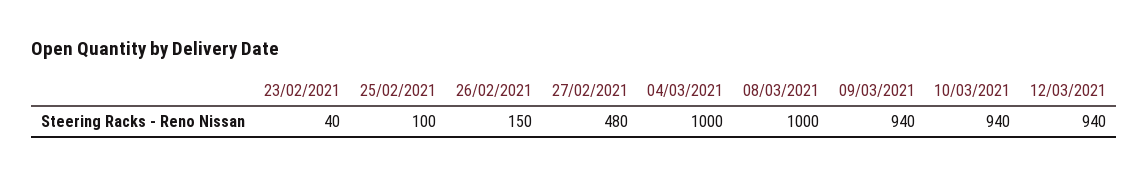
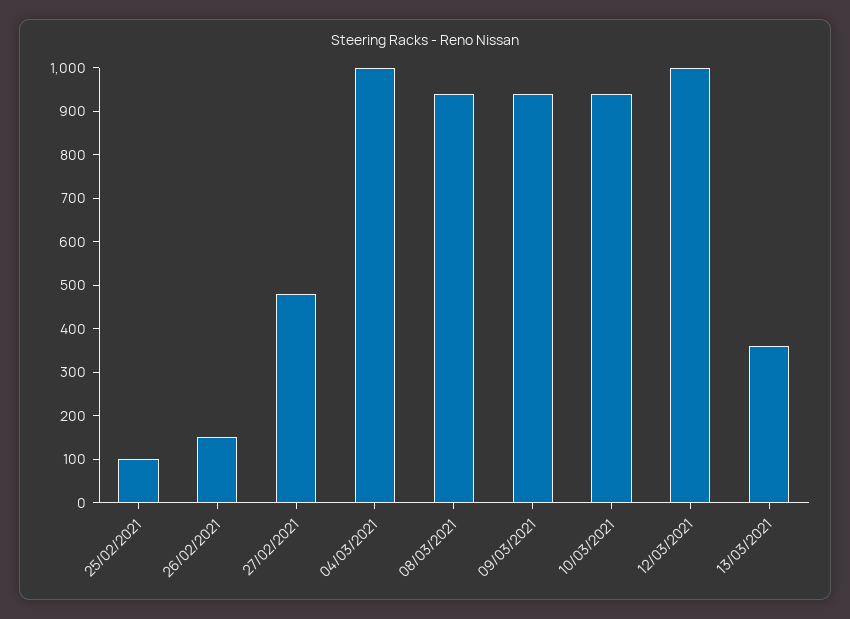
23/02/2021: 40 -> none
08/03/2021: 1000 -> 940
12/03/2021: 940 -> 1000
13/03/2021: none -> 360

